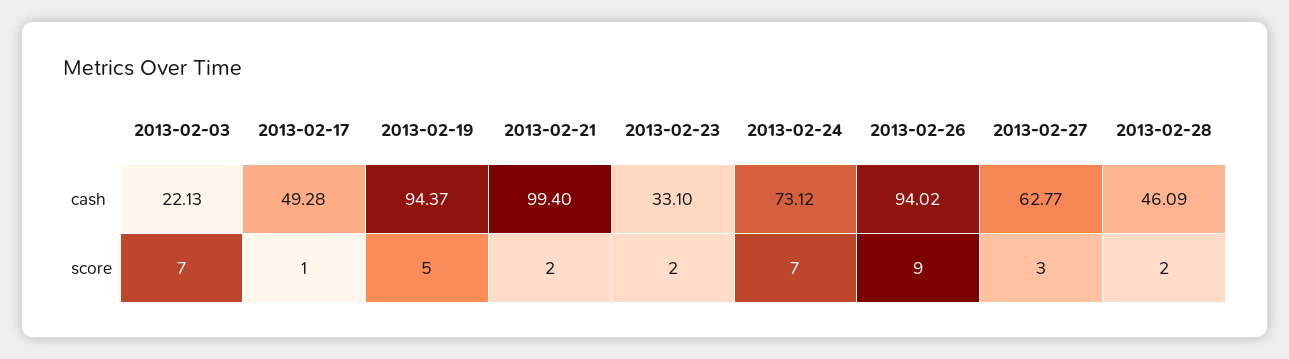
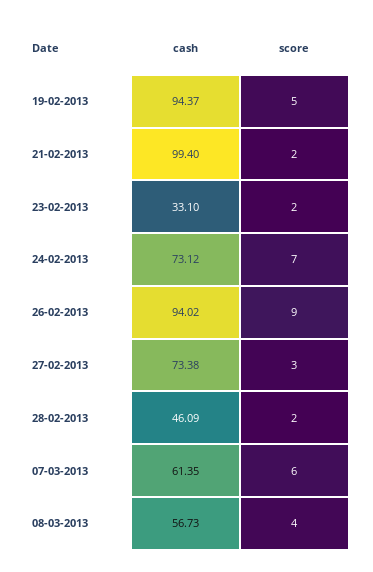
2013-02-03, cash: 22.13 -> none
2013-02-17, cash: 49.28 -> none
2013-02-27, cash: 62.77 -> 73.38
2013-02-03, score: 7 -> none
2013-02-17, score: 1 -> none
07-03-2013, cash: none -> 61.35
07-03-2013, score: none -> 6
08-03-2013, cash: none -> 56.73
08-03-2013, score: none -> 4

